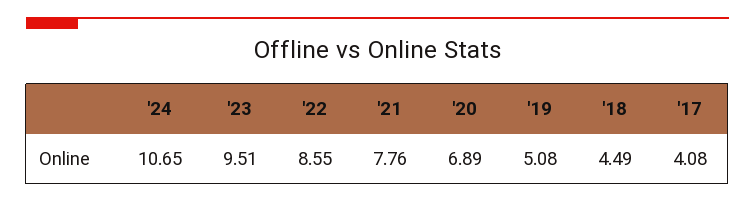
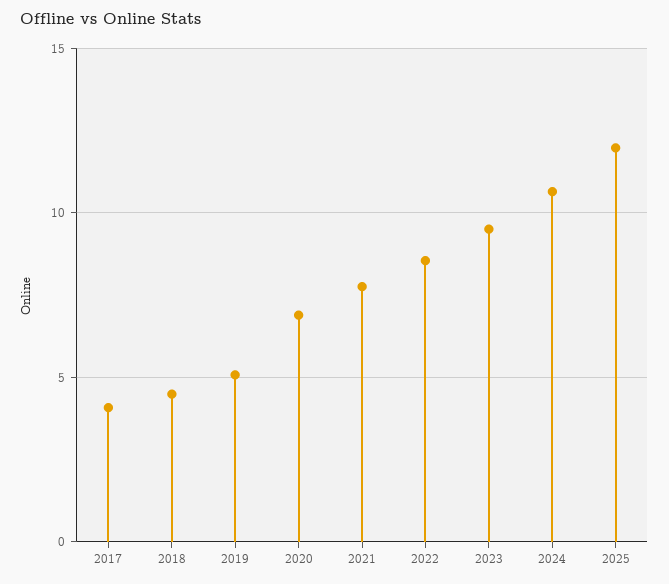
2025: none -> 12

